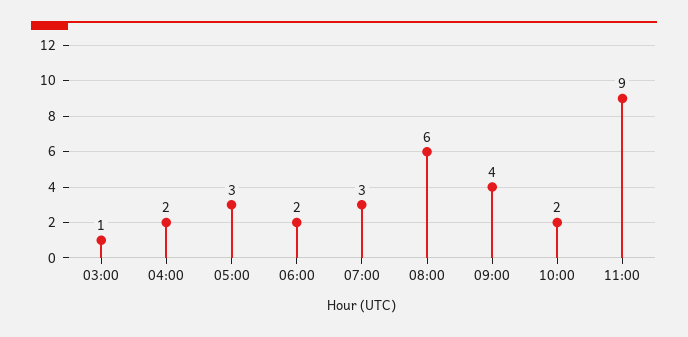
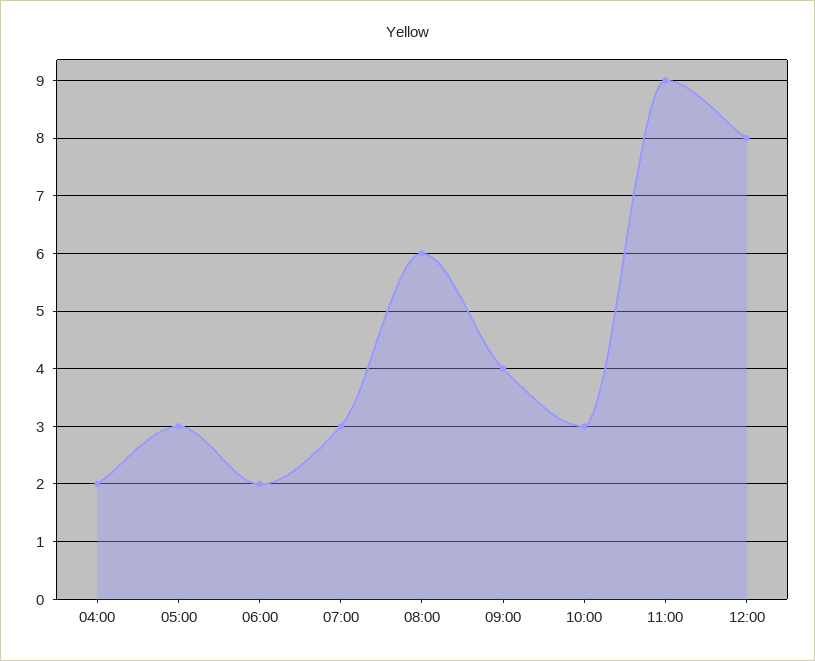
03:00: 1 -> none
10:00: 2 -> 3
12:00: none -> 8

